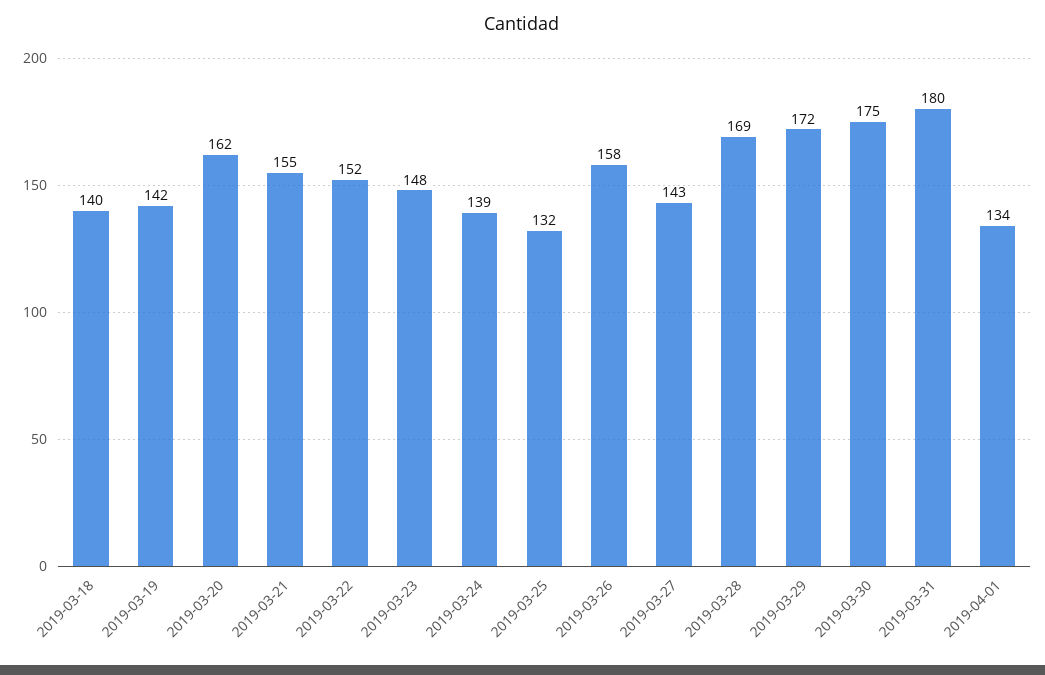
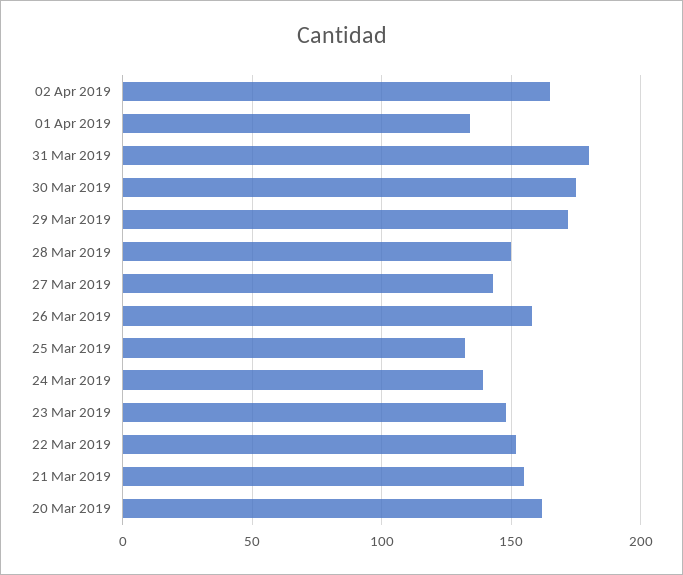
2019-03-18: 140 -> none
2019-03-19: 142 -> none
2019-03-28: 169 -> 150
02 Apr 2019: none -> 165

